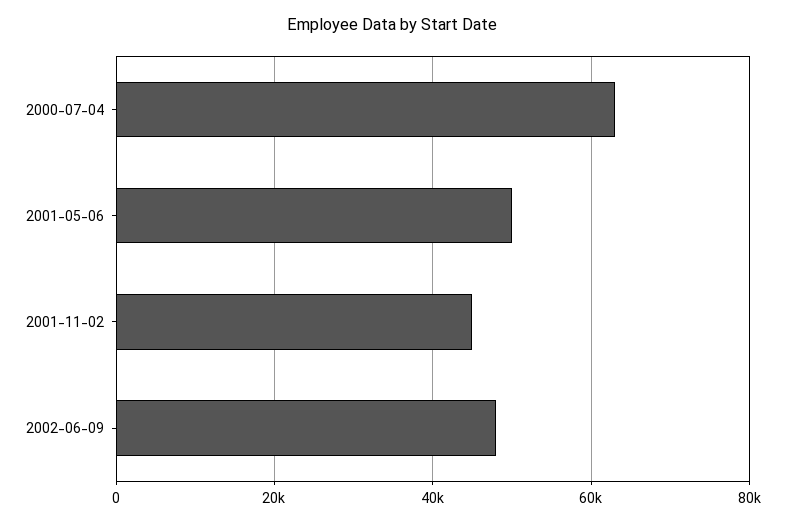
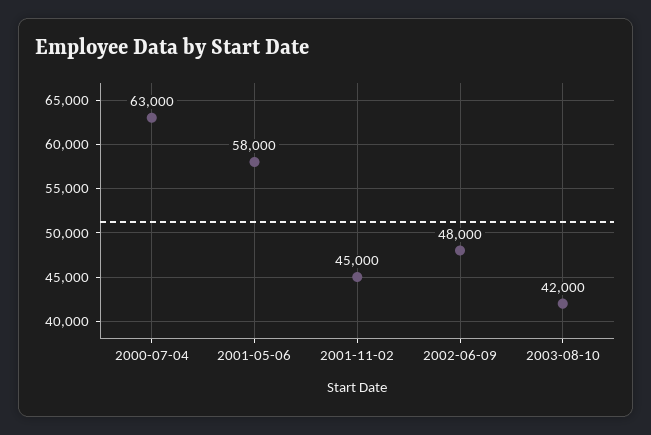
2001-05-06: 50000 -> 58000
2003-08-10: none -> 42000

